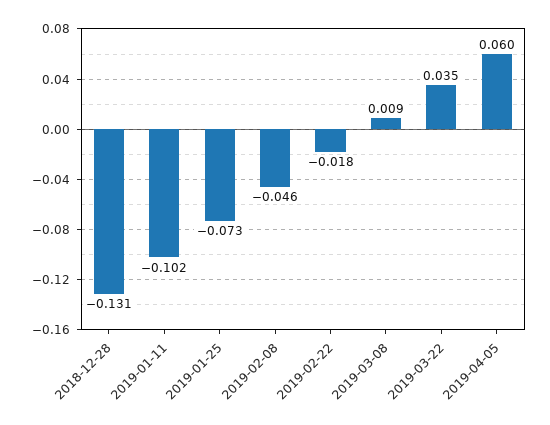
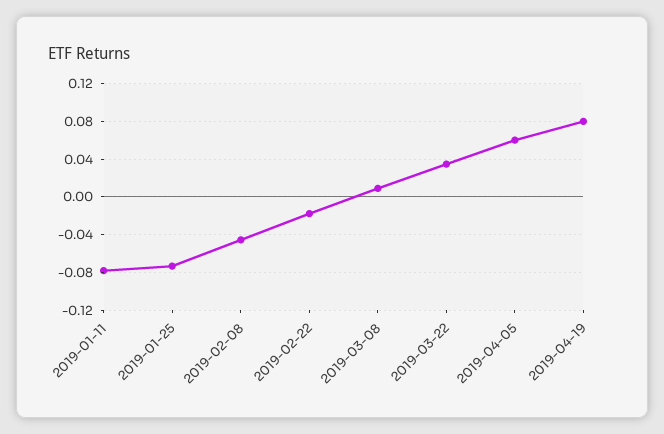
2018-12-28: -0.131 -> none
2019-01-11: -0.102 -> -0.08
2019-04-19: none -> 0.08

